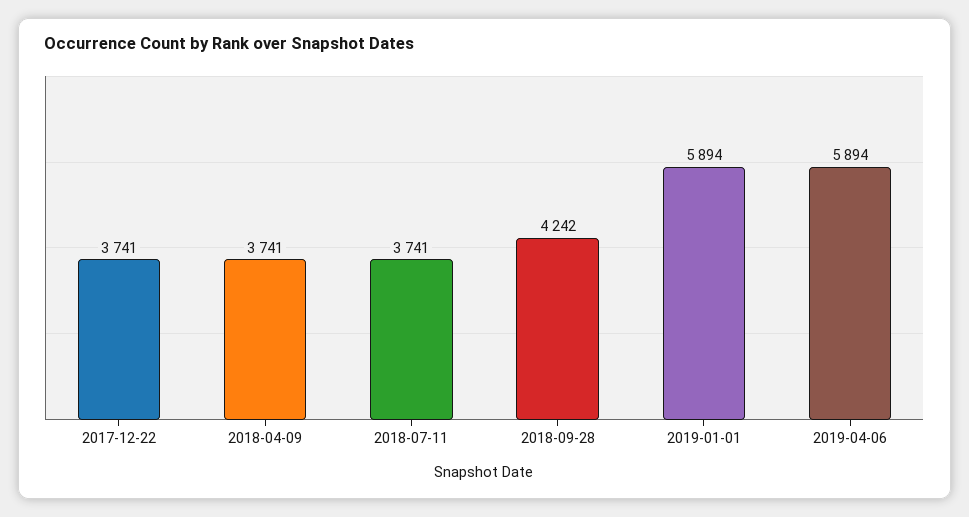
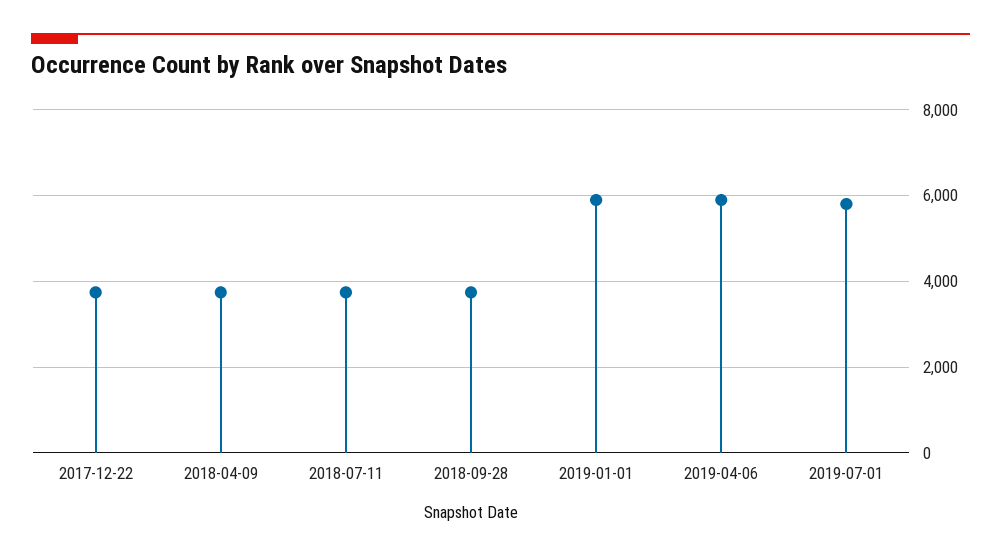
2018-09-28: 4242 -> 3800
2019-07-01: none -> 5800

